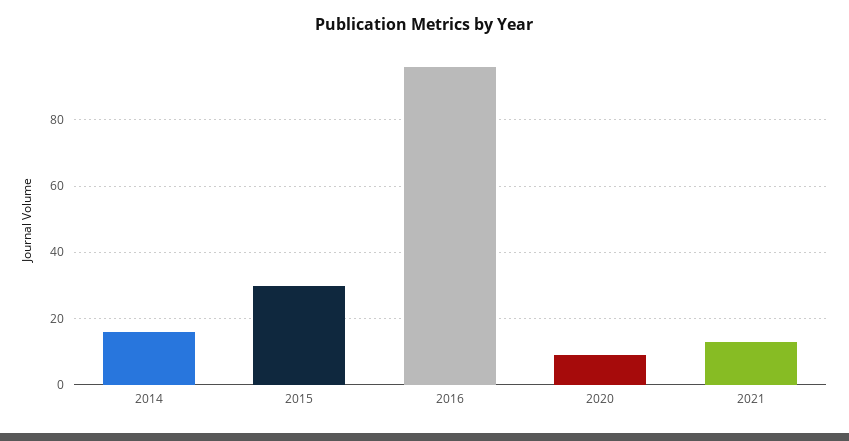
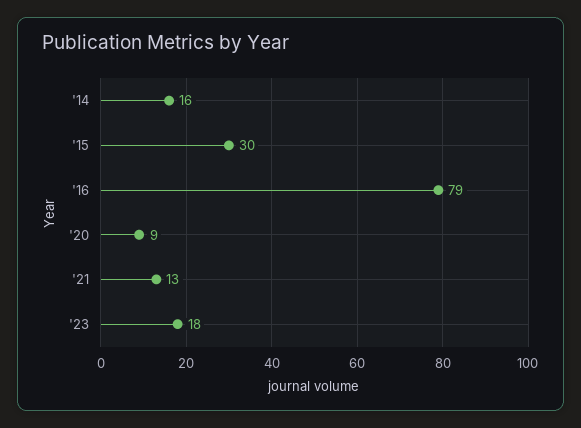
2016: 95 -> 79
'23: none -> 18

